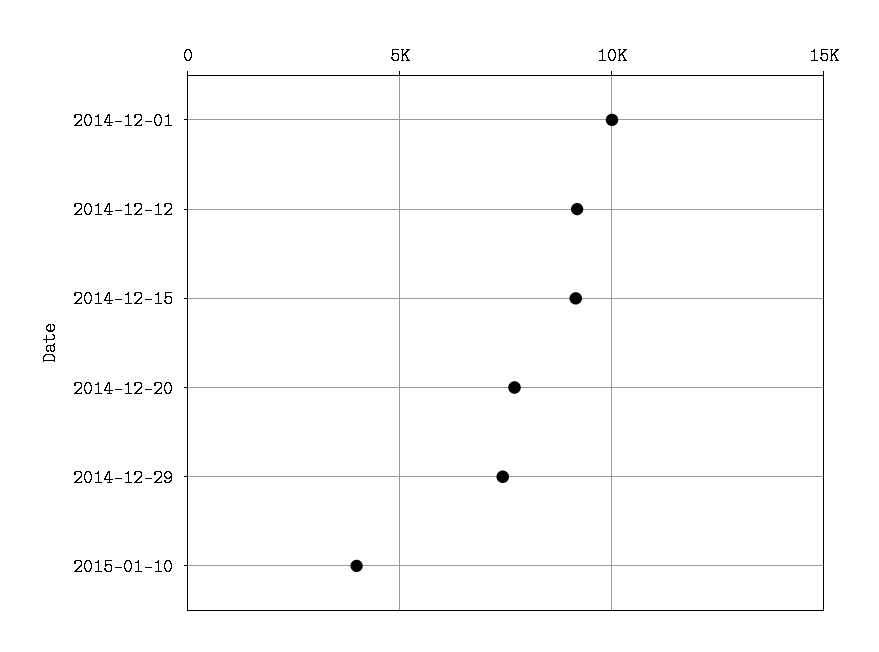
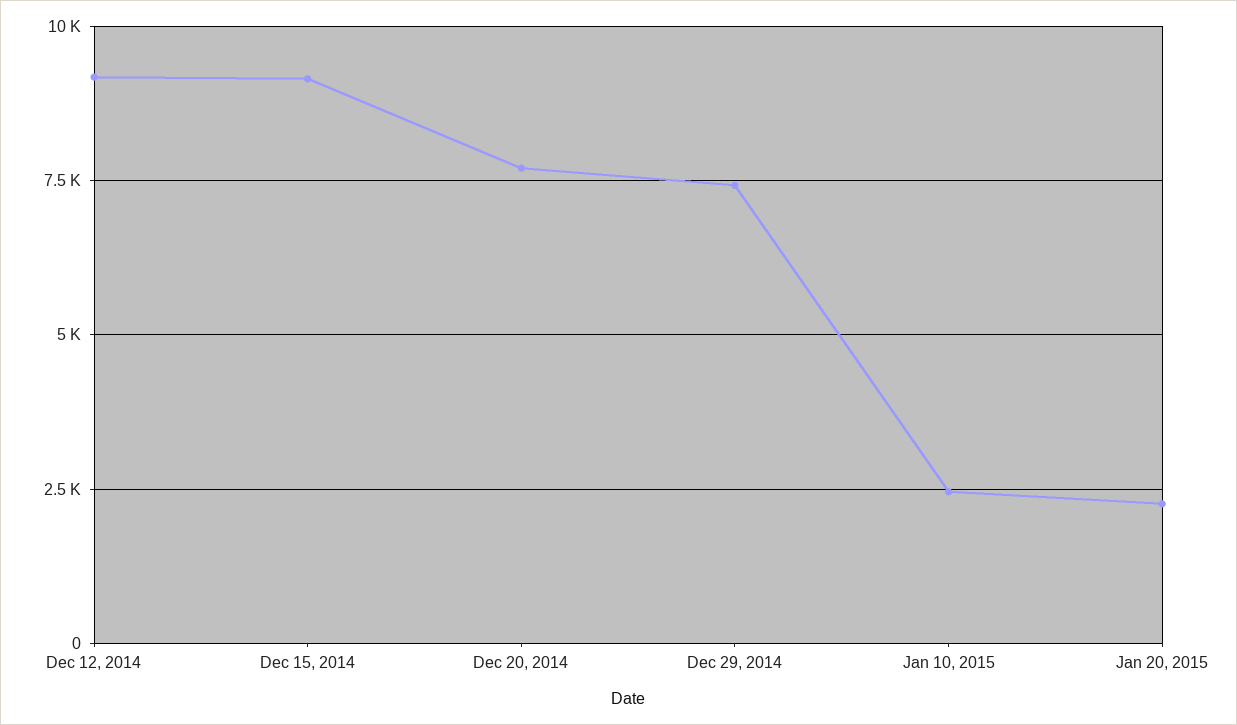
2014-12-01: 10000 -> none
2015-01-10: 4000 -> 2500
Jan 20, 2015: none -> 2250

